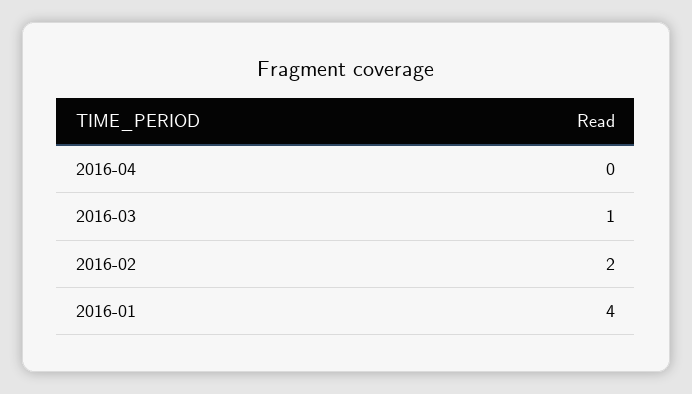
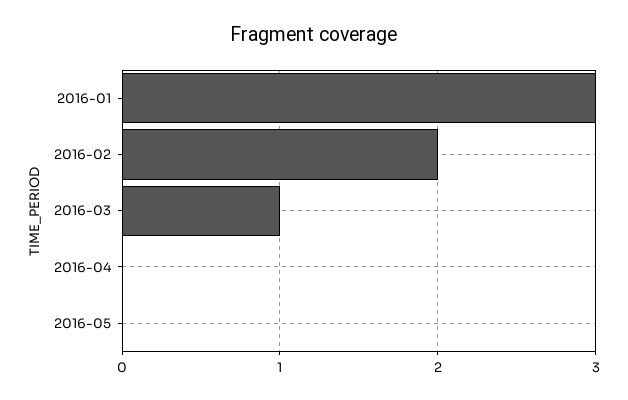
2016-01: 4 -> 3
2016-05: none -> 0

